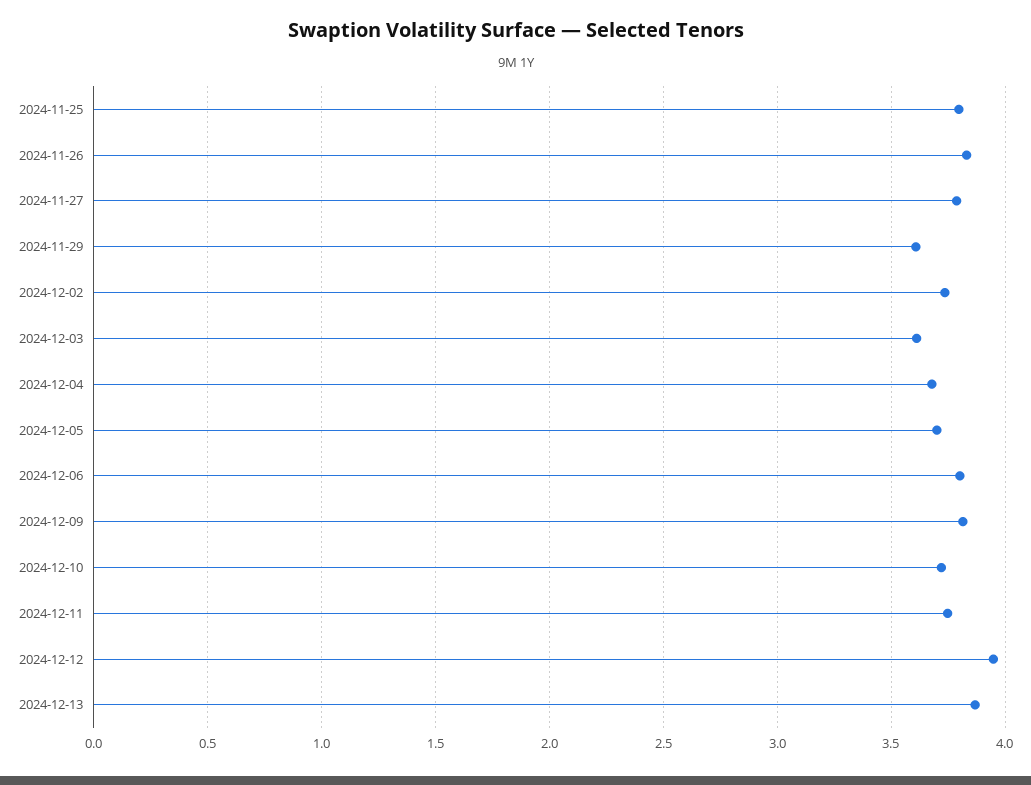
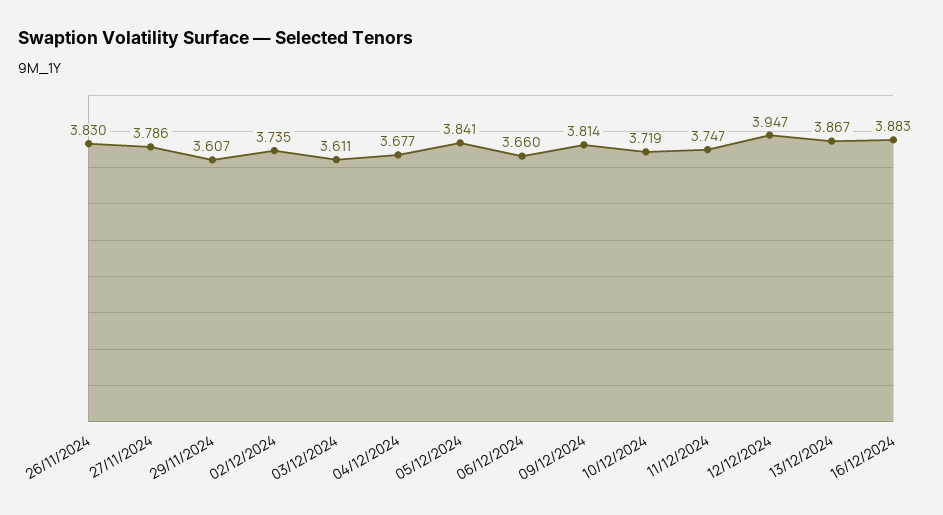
2024-11-25: 3.8 -> none
2024-12-05: 3.7 -> 3.841
2024-12-06: 3.8 -> 3.66
16/12/2024: none -> 3.883

